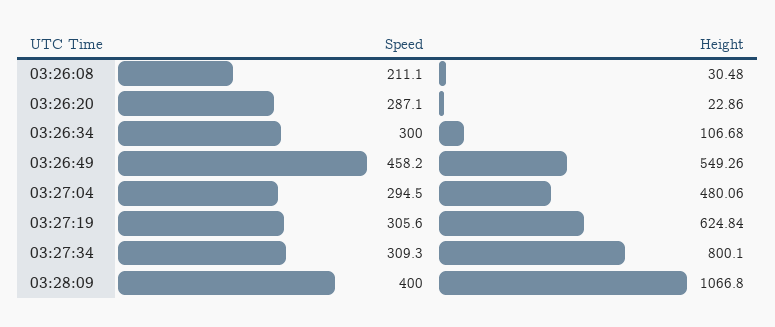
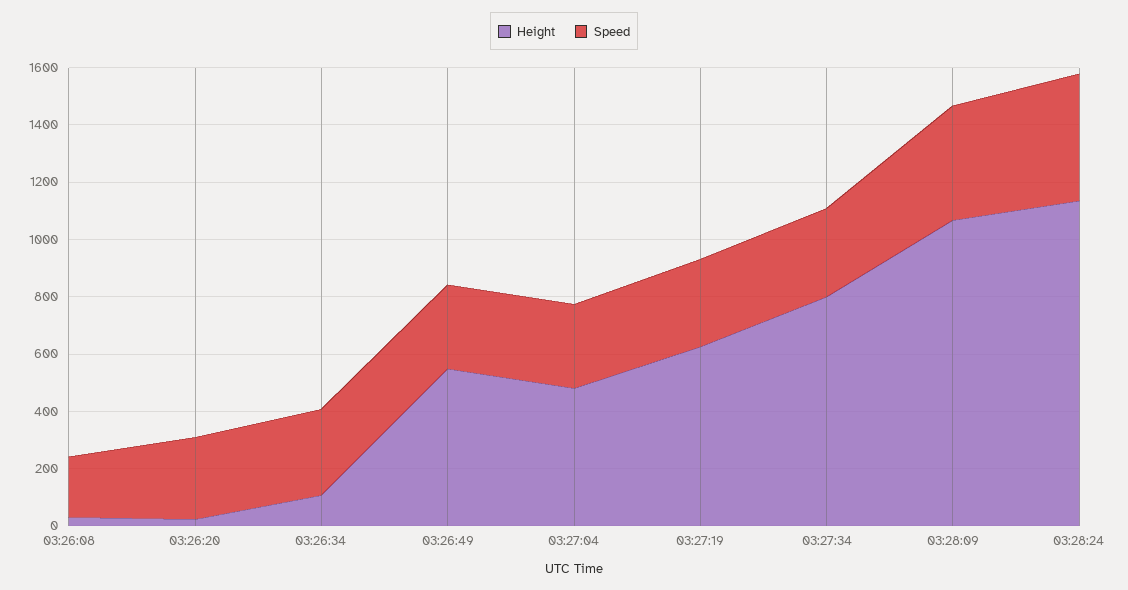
Speed, 03:26:49: 458.2 -> 300
Height, 03:28:24: none -> 1150
Speed, 03:28:24: none -> 450

